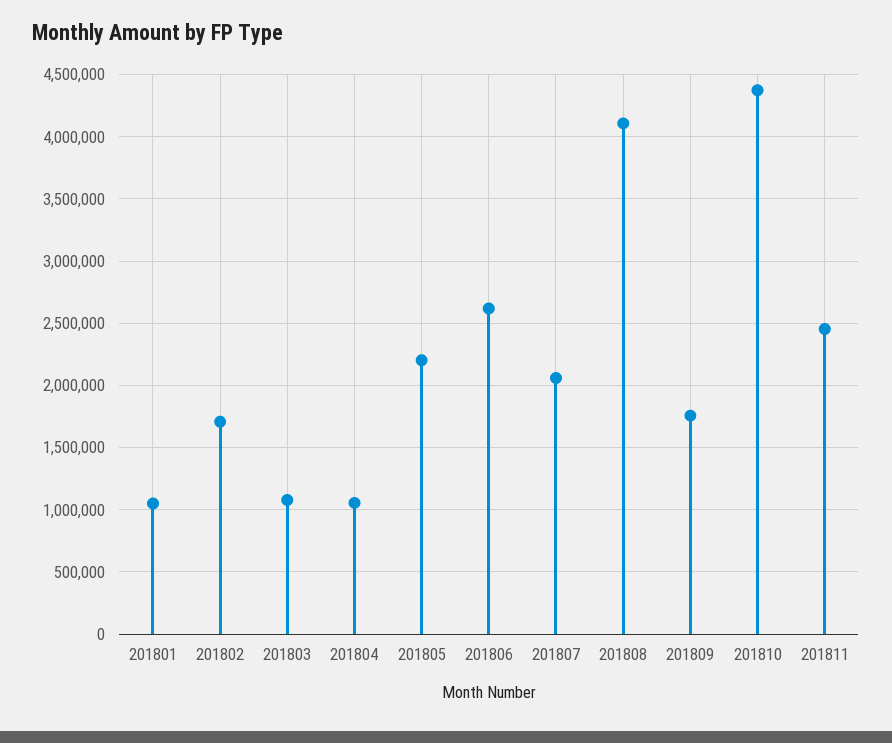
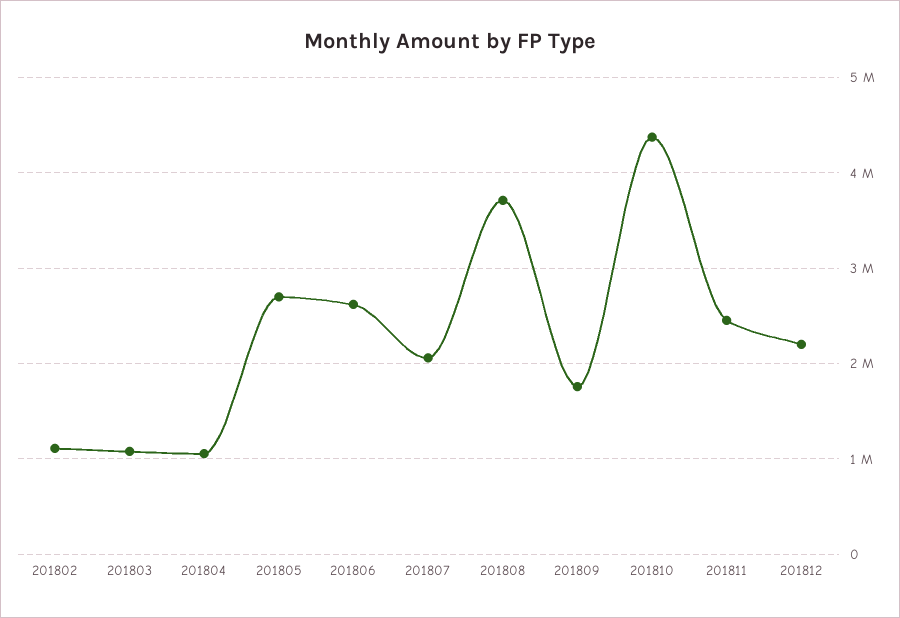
201801: 1050000 -> none
201802: 1700000 -> 1100000
201805: 2200000 -> 2700000
201808: 4100000 -> 3700000
201812: none -> 2200000

